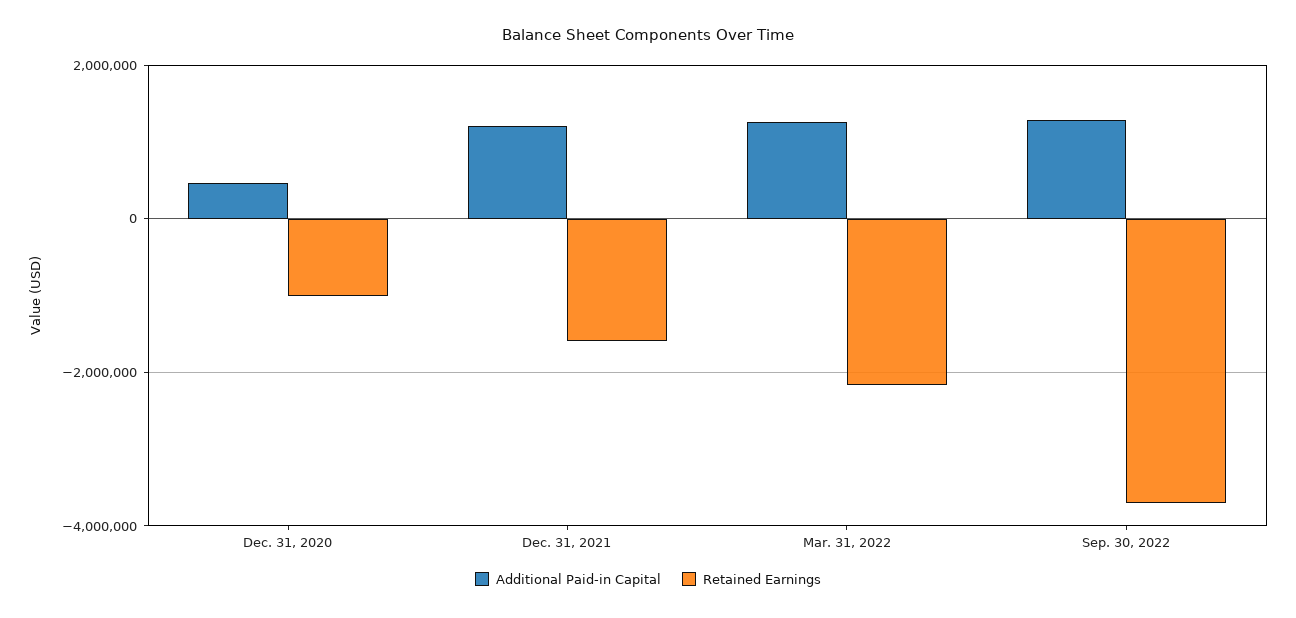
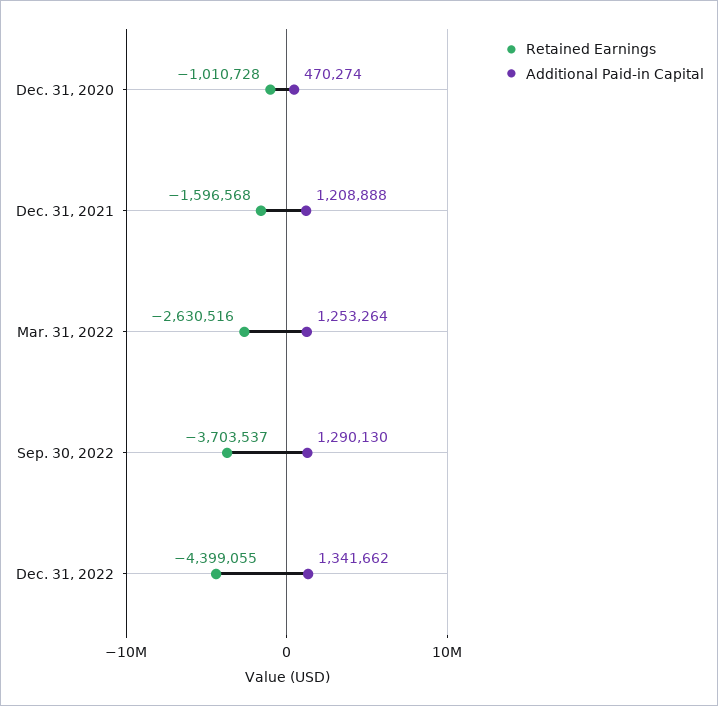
Retained Earnings, Mar. 31, 2022: -2200000 -> -2630516
Retained Earnings, Dec. 31, 2022: none -> -4399055
Additional Paid-in Capital, Dec. 31, 2022: none -> 1341662

